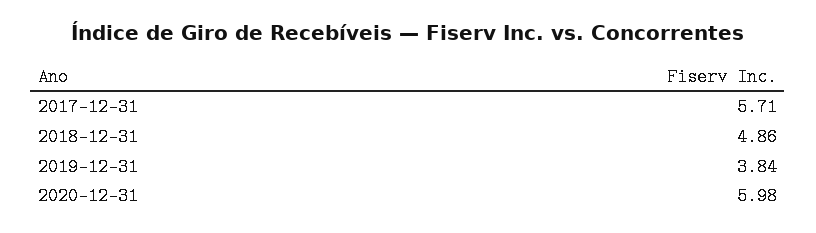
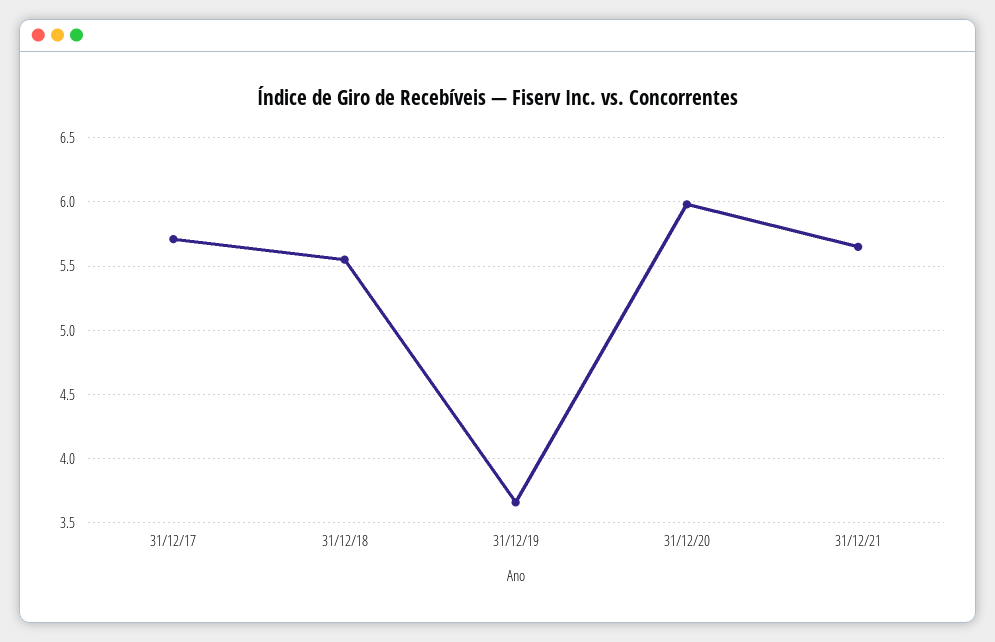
2018-12-31: 4.86 -> 5.55
2019-12-31: 3.84 -> 3.65
31/12/21: none -> 5.65

